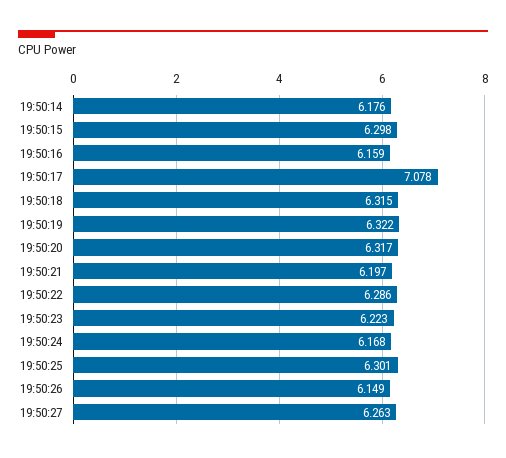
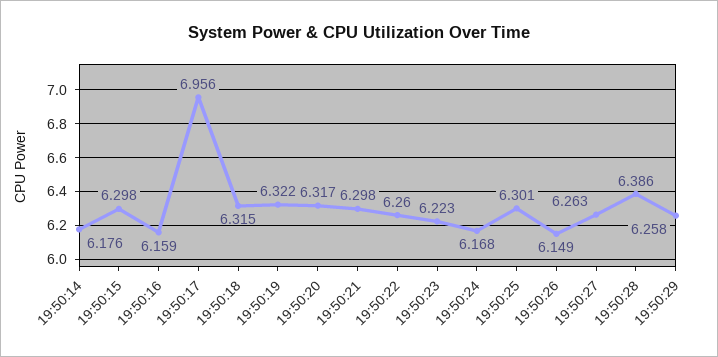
19:50:17: 7.078 -> 6.956
19:50:21: 6.197 -> 6.298
19:50:22: 6.286 -> 6.26
19:50:28: none -> 6.386
19:50:29: none -> 6.258

